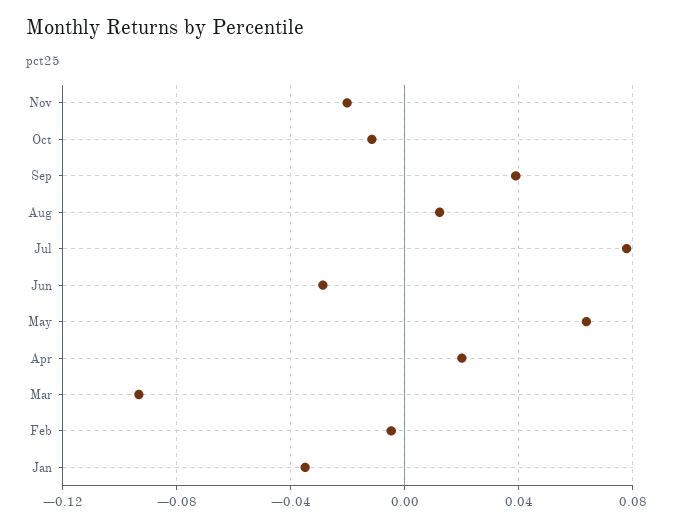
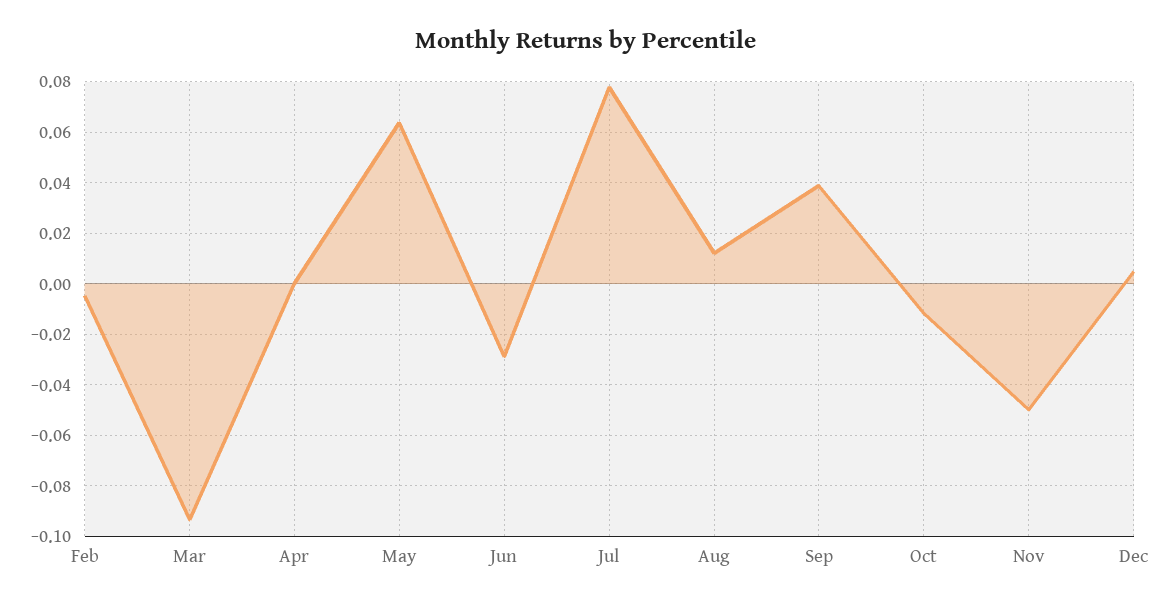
Nov: -0.02 -> -0.05
Apr: 0.02 -> 0
Jan: -0.035 -> none
Dec: none -> 0.005

